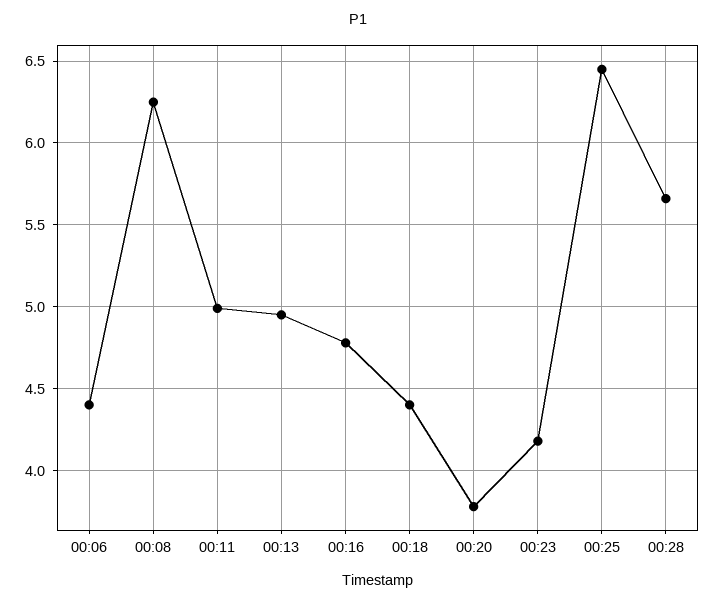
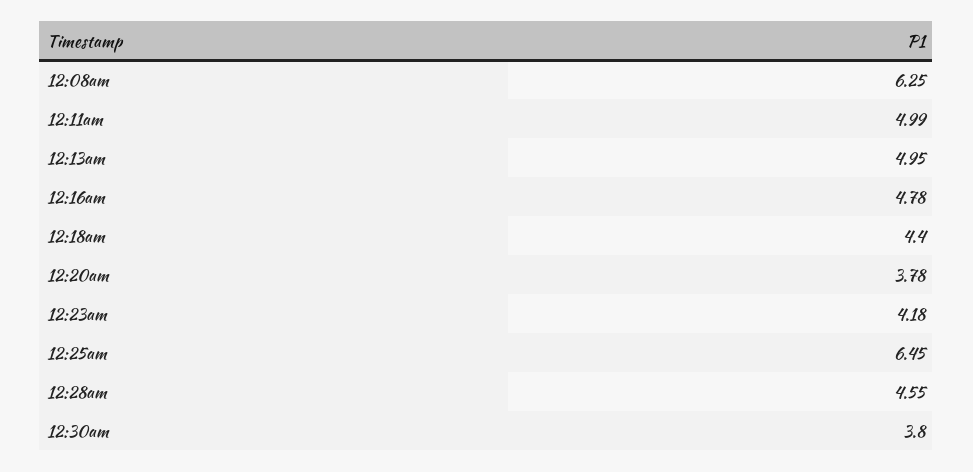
00:06: 4.4 -> none
00:28: 5.65 -> 4.55
12:30am: none -> 3.8

